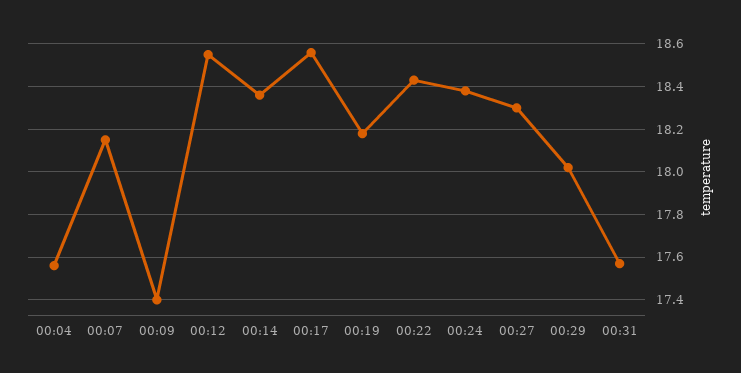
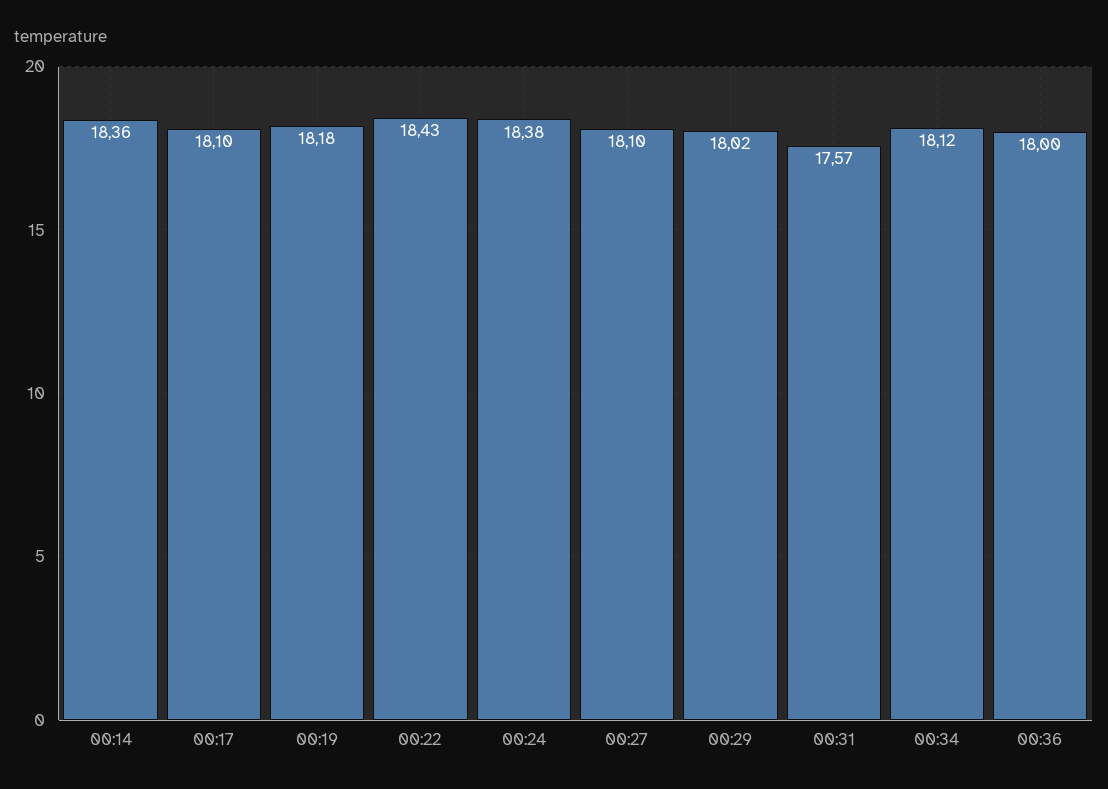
00:04: 17.55 -> none
00:07: 18.15 -> none
00:09: 17.4 -> none
00:12: 18.55 -> none
00:17: 18.55 -> 18.1
00:27: 18.3 -> 18.1
00:34: none -> 18.12
00:36: none -> 18

